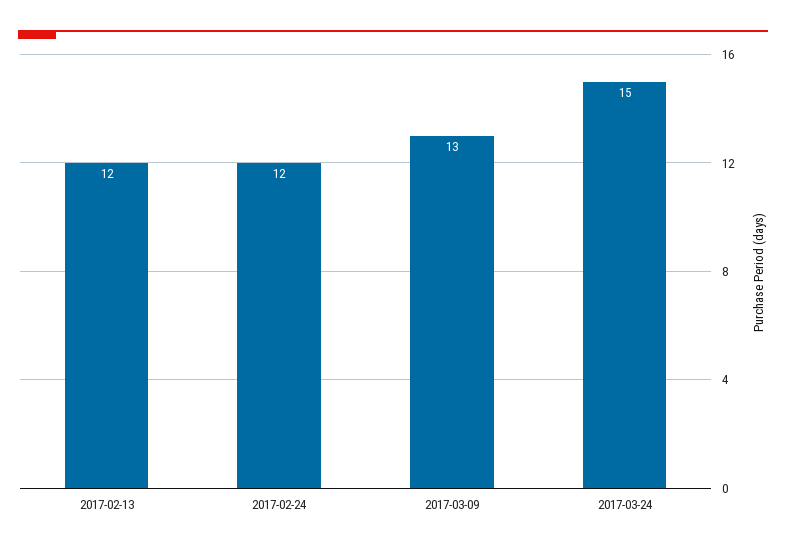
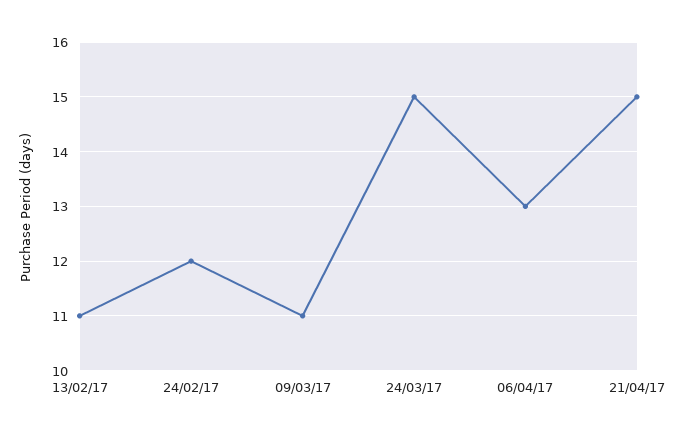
2017-02-13: 12 -> 11
2017-03-09: 13 -> 11
06/04/17: none -> 13
21/04/17: none -> 15

